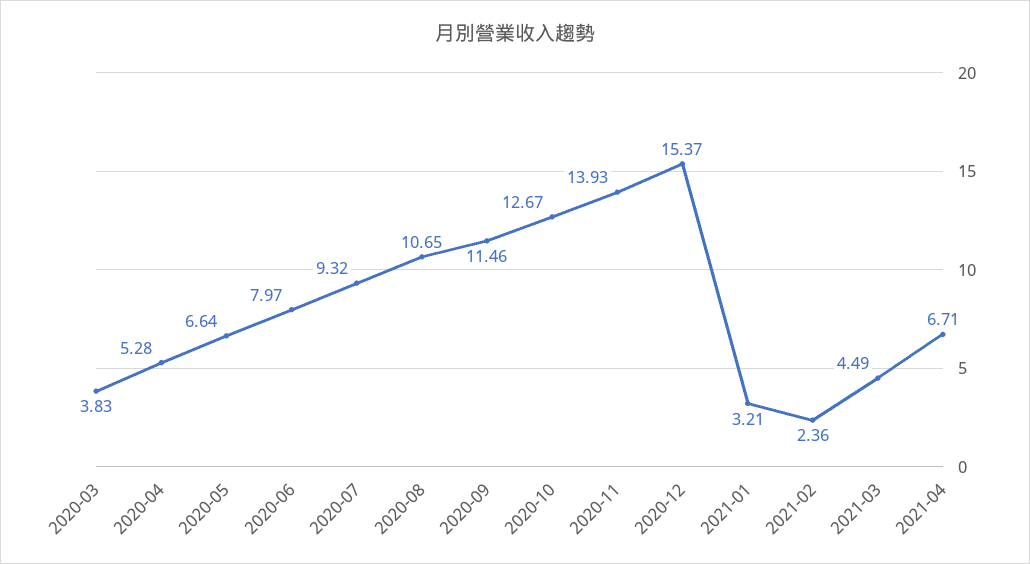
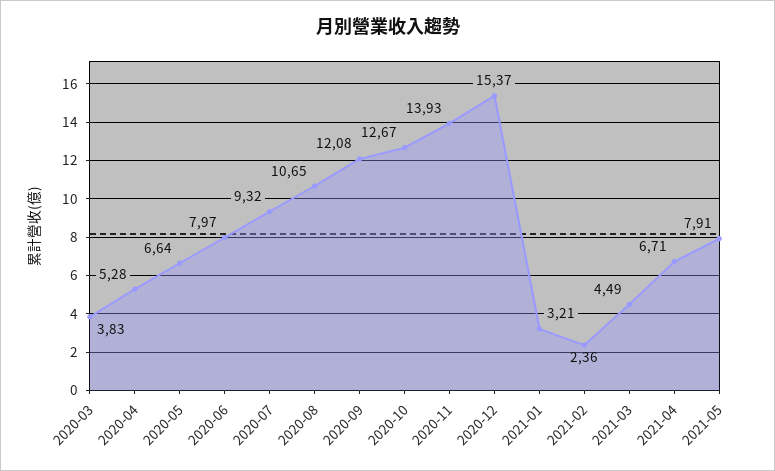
2020-09: 11.46 -> 12.08
2021-05: none -> 7.91

